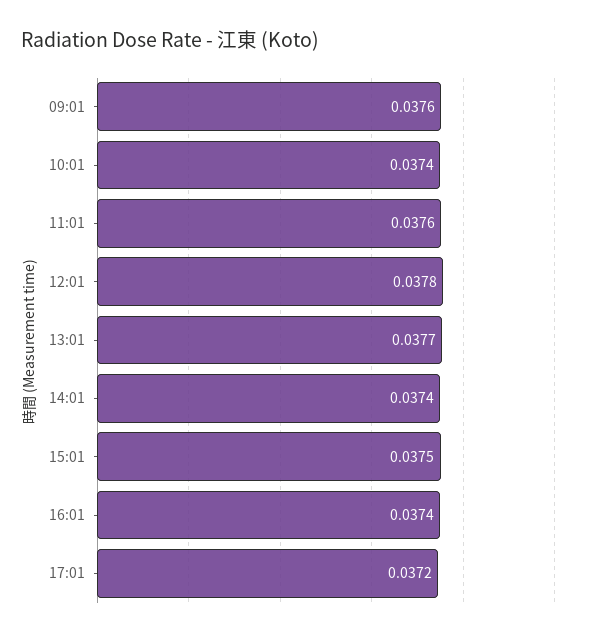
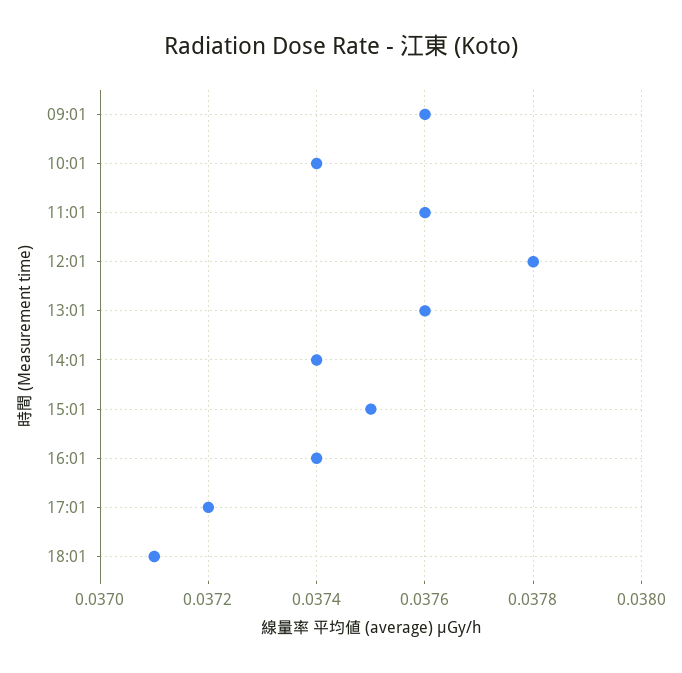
13:01: 0.0377 -> 0.0376
18:01: none -> 0.0371

